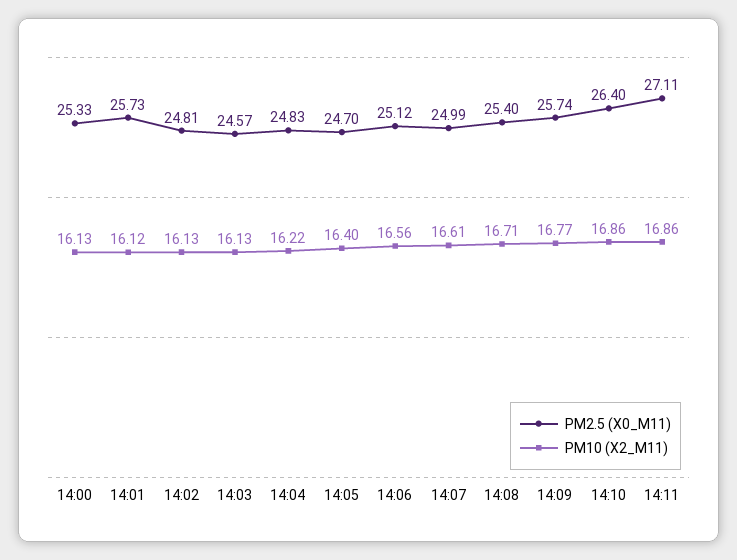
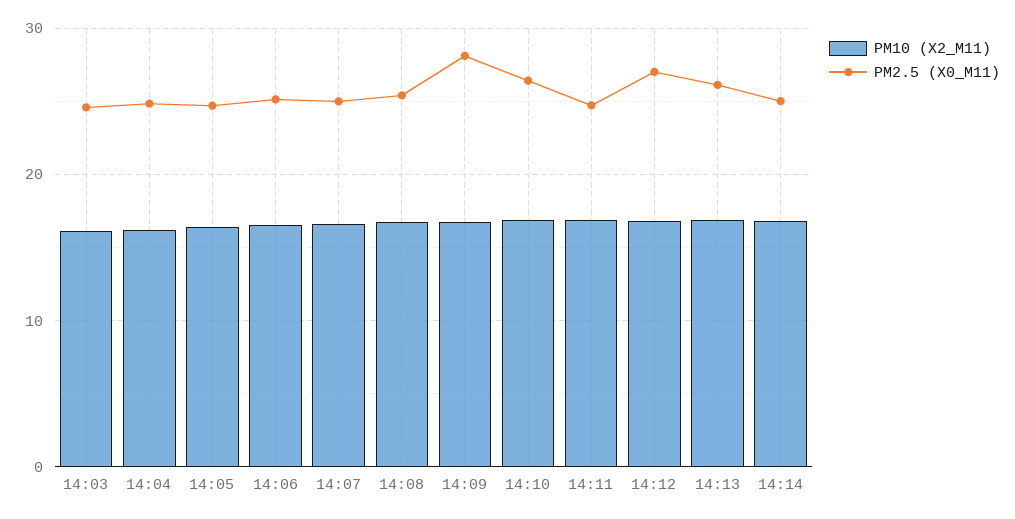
PM2.5 (X0_M11), 14:00: 25.33 -> none
PM10 (X2_M11), 14:00: 16.13 -> none
PM2.5 (X0_M11), 14:01: 25.73 -> none
PM10 (X2_M11), 14:01: 16.12 -> none
PM2.5 (X0_M11), 14:02: 24.81 -> none
PM10 (X2_M11), 14:02: 16.13 -> none
PM2.5 (X0_M11), 14:09: 25.74 -> 28
PM2.5 (X0_M11), 14:11: 27.11 -> 25
PM10 (X2_M11), 14:12: none -> 17
PM2.5 (X0_M11), 14:12: none -> 27
PM10 (X2_M11), 14:13: none -> 17
PM2.5 (X0_M11), 14:13: none -> 26
PM10 (X2_M11), 14:14: none -> 17
PM2.5 (X0_M11), 14:14: none -> 25

